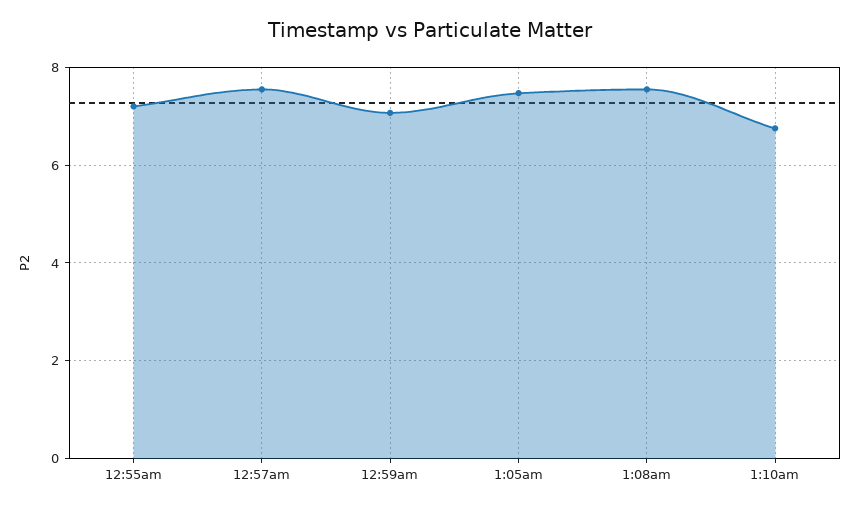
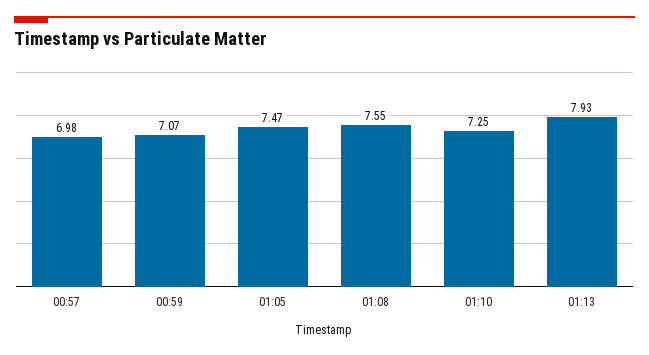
12:55am: 7.2 -> none
12:57am: 7.6 -> 6.98
1:10am: 6.8 -> 7.25
01:13: none -> 7.93

